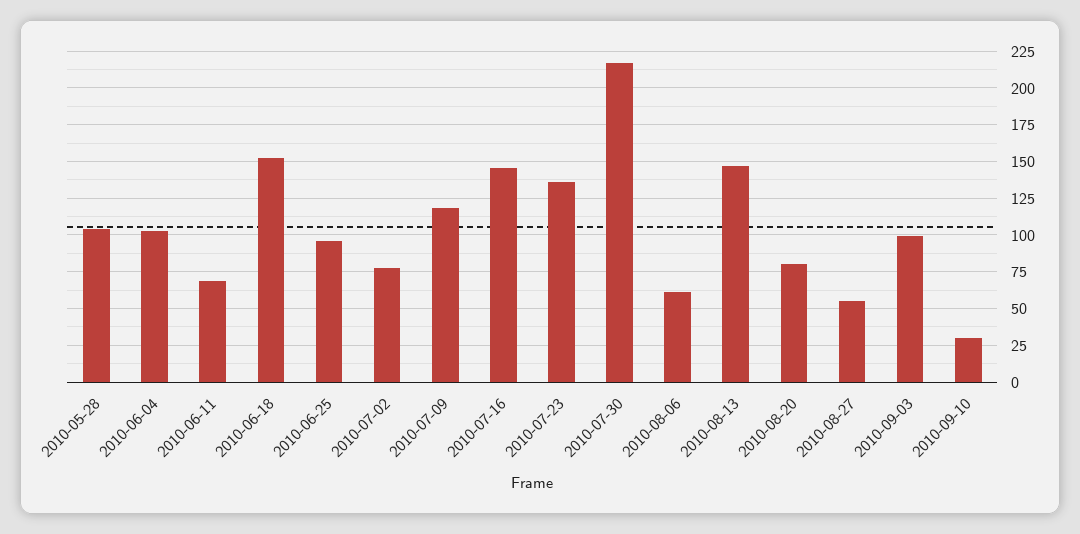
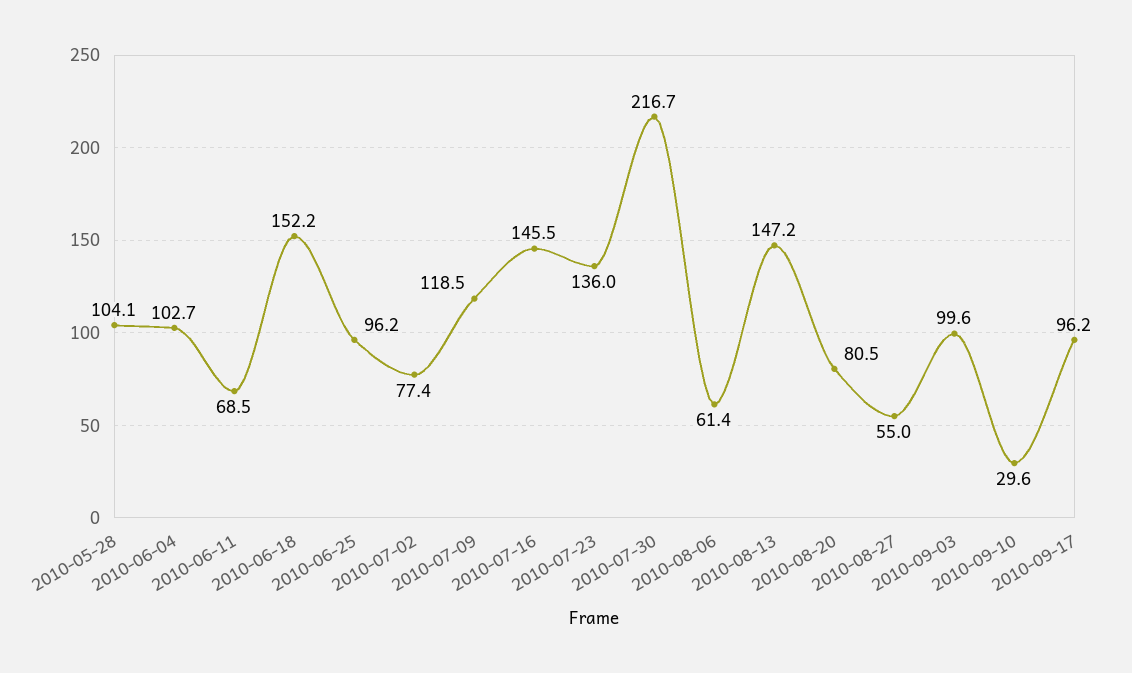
2010-09-17: none -> 96.2

